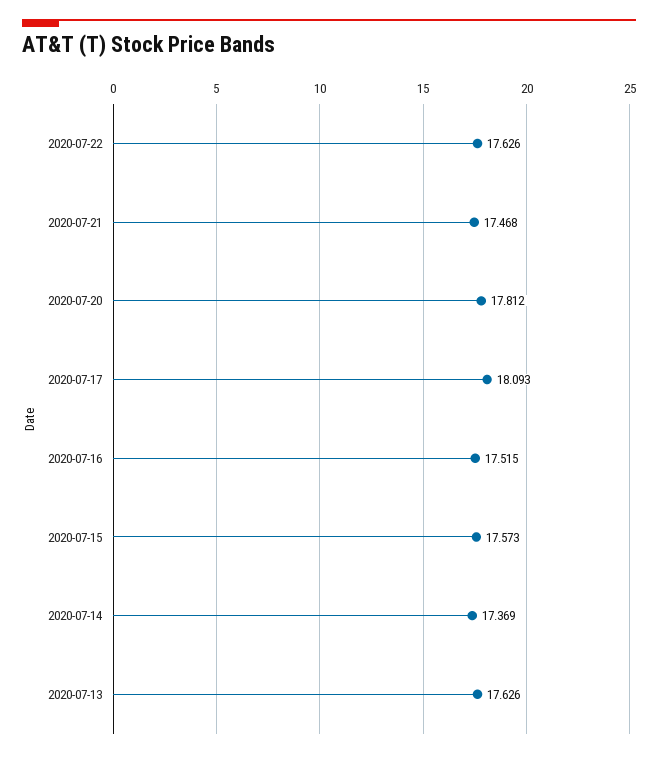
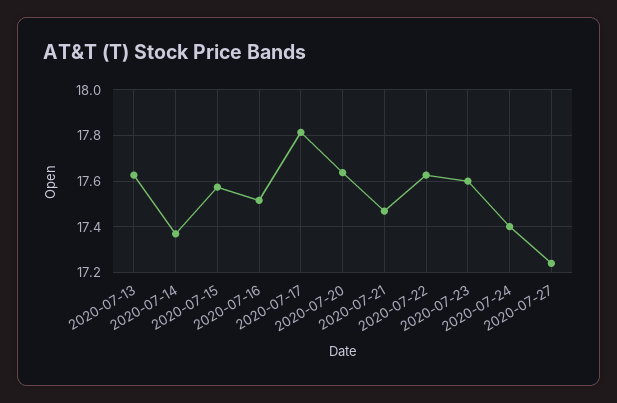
2020-07-20: 17.812 -> 17.65
2020-07-17: 18.093 -> 17.8
2020-07-23: none -> 17.6
2020-07-24: none -> 17.4
2020-07-27: none -> 17.25

